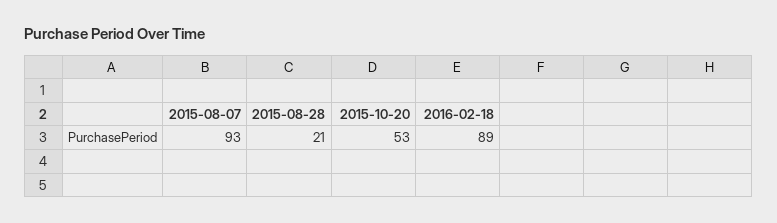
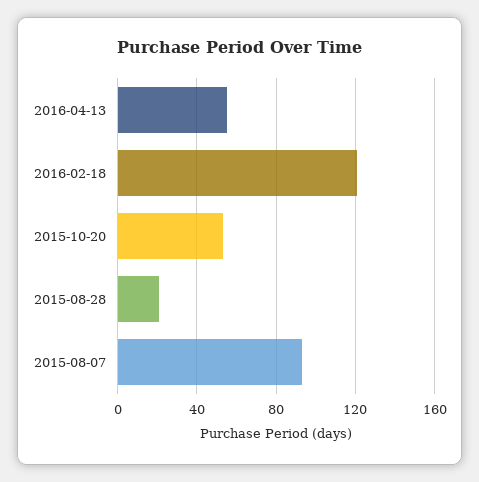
2016-02-18: 89 -> 120
2016-04-13: none -> 55

